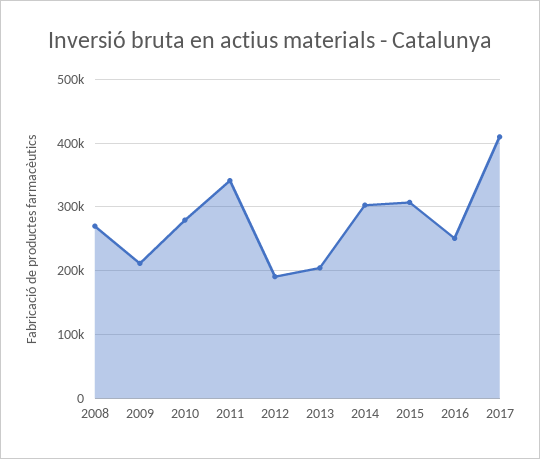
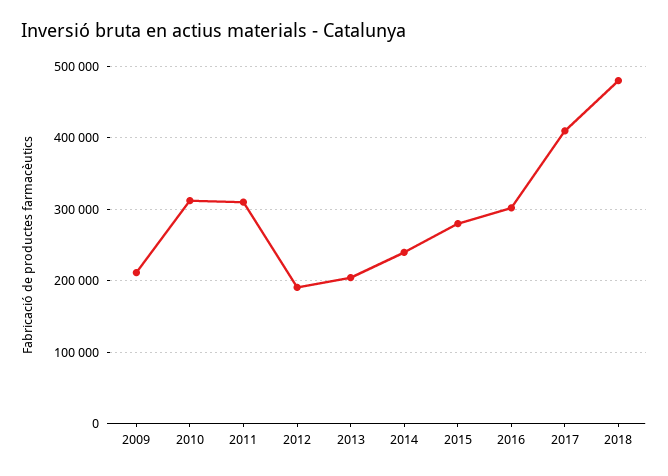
2008: 270000 -> none
2010: 280000 -> 310000
2011: 340000 -> 310000
2014: 300000 -> 240000
2015: 310000 -> 280000
2016: 250000 -> 300000
2018: none -> 480000

